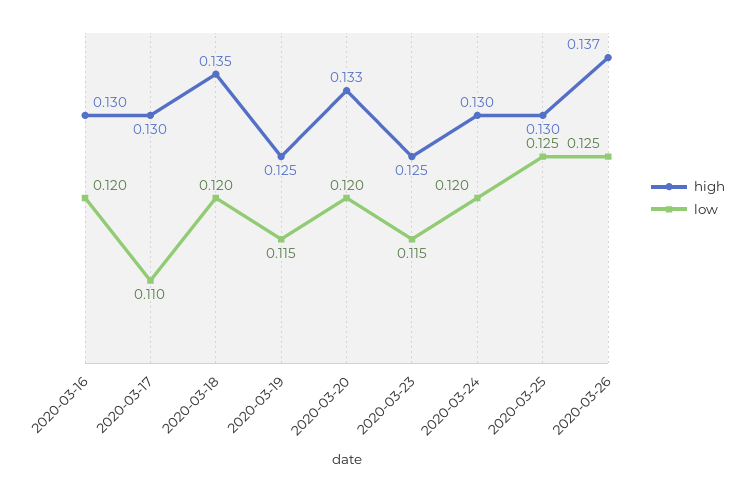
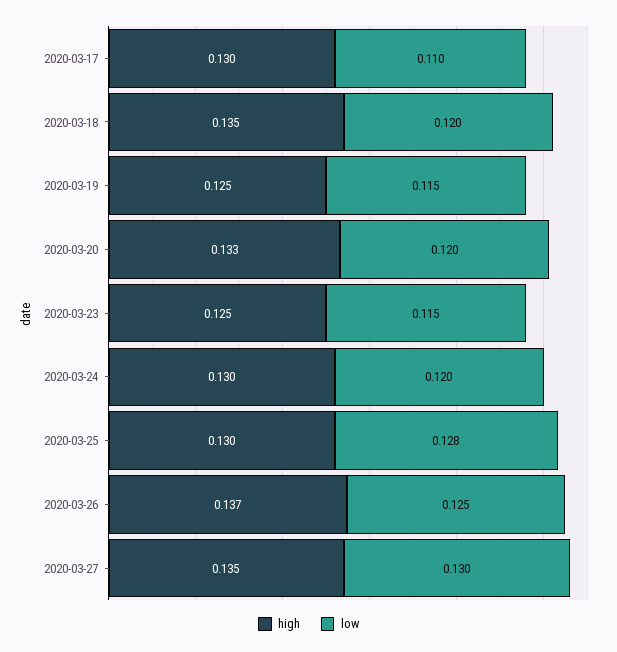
high, 2020-03-16: 0.13 -> none
low, 2020-03-16: 0.12 -> none
low, 2020-03-25: 0.125 -> 0.128
high, 2020-03-27: none -> 0.135
low, 2020-03-27: none -> 0.13

